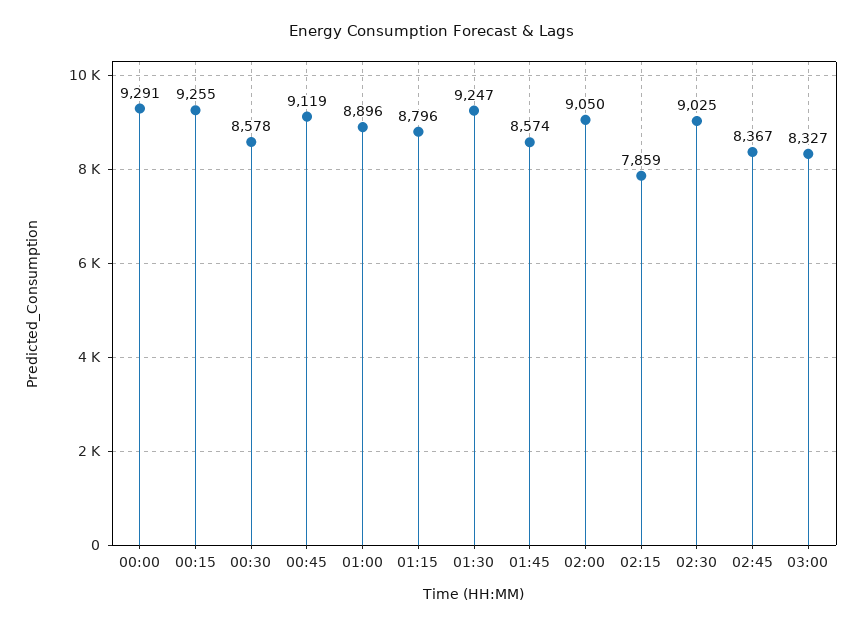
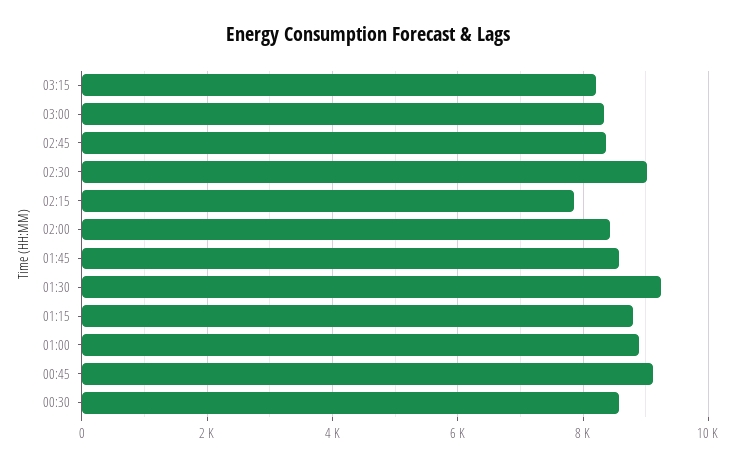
00:00: 9291 -> none
00:15: 9255 -> none
02:00: 9050 -> 8400
03:15: none -> 8200

